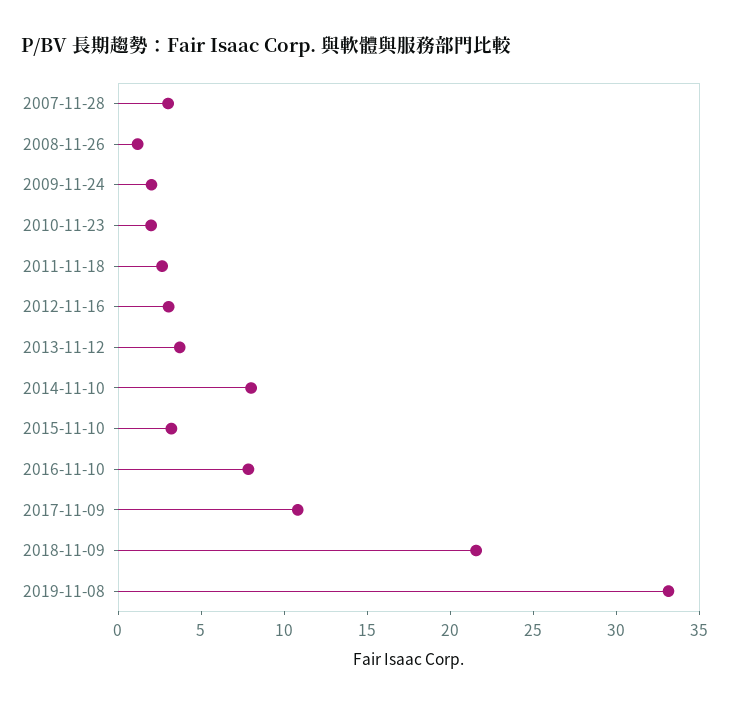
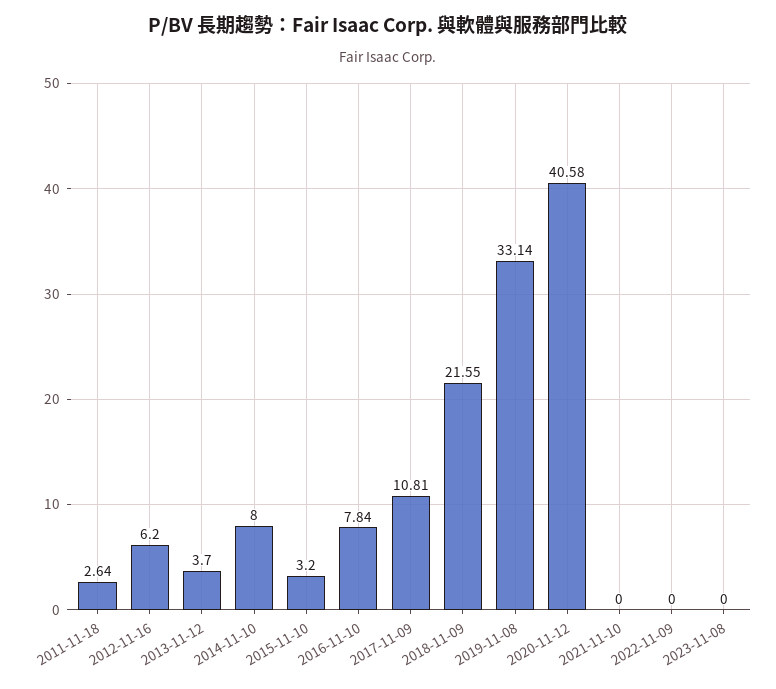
2007-11-28: 3 -> none
2008-11-26: 1 -> none
2009-11-24: 2 -> none
2010-11-23: 2 -> none
2012-11-16: 3 -> 6.2
2020-11-12: none -> 40.58
2021-11-10: none -> 0
2022-11-09: none -> 0
2023-11-08: none -> 0

